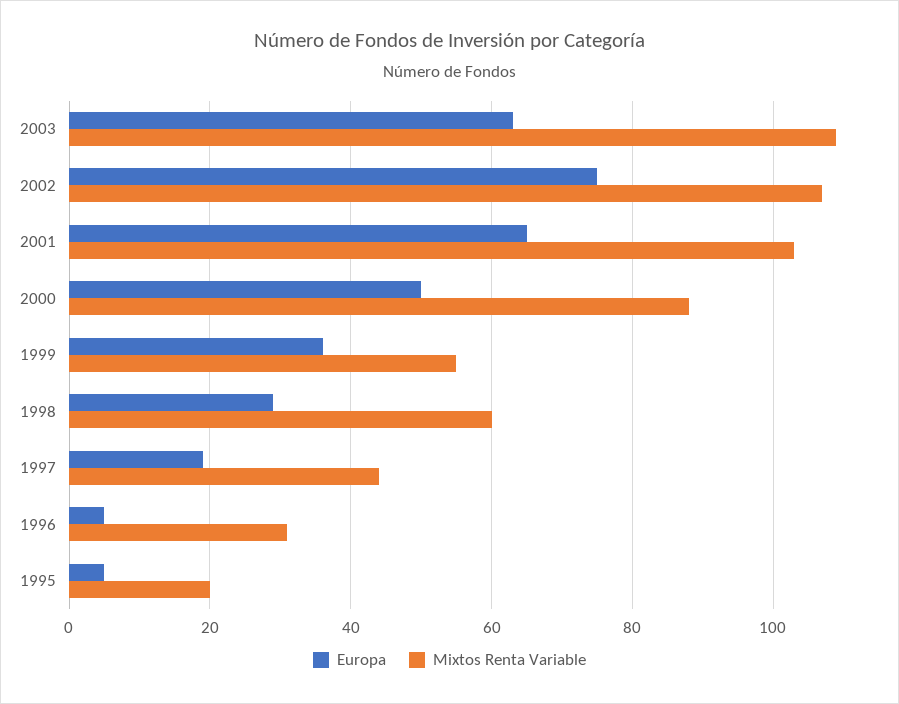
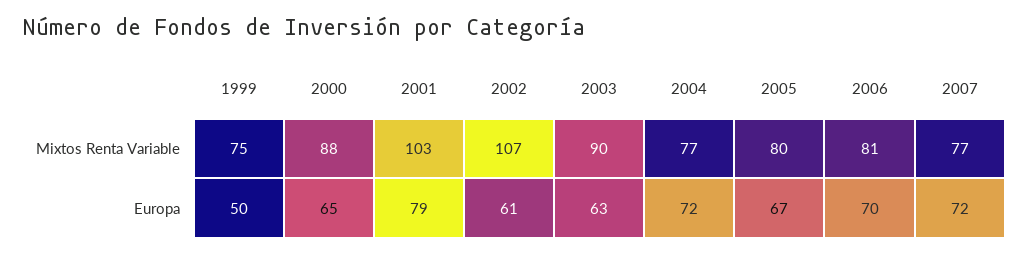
Mixtos Renta Variable, 2003: 110 -> 90
Europa, 2002: 75 -> 61
Europa, 2001: 65 -> 79
Europa, 2000: 50 -> 65
Europa, 1999: 35 -> 50
Mixtos Renta Variable, 1999: 55 -> 75
Europa, 1998: 30 -> none
Mixtos Renta Variable, 1998: 60 -> none
Europa, 1997: 20 -> none
Mixtos Renta Variable, 1997: 45 -> none
Europa, 1996: 5 -> none
Mixtos Renta Variable, 1996: 30 -> none
Europa, 1995: 5 -> none
Mixtos Renta Variable, 1995: 20 -> none
Mixtos Renta Variable, 2004: none -> 77
Mixtos Renta Variable, 2005: none -> 80
Mixtos Renta Variable, 2006: none -> 81
Mixtos Renta Variable, 2007: none -> 77
Europa, 2004: none -> 72
Europa, 2005: none -> 67
Europa, 2006: none -> 70
Europa, 2007: none -> 72

